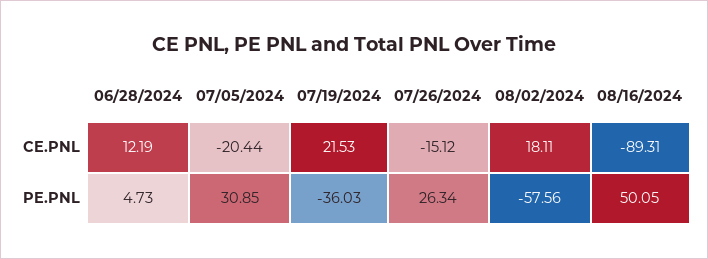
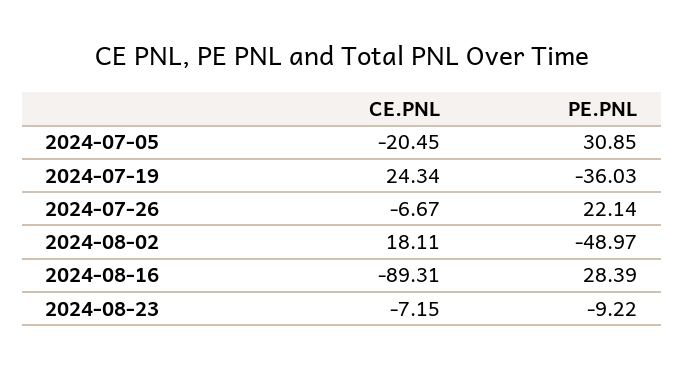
06/28/2024, CE.PNL: 12.19 -> none
07/05/2024, CE.PNL: -20.44 -> -20.45
07/19/2024, CE.PNL: 21.53 -> 24.34
07/26/2024, CE.PNL: -15.12 -> -6.67
06/28/2024, PE.PNL: 4.73 -> none
07/26/2024, PE.PNL: 26.34 -> 22.14
08/02/2024, PE.PNL: -57.56 -> -48.97
08/16/2024, PE.PNL: 50.05 -> 28.39
2024-08-23, CE.PNL: none -> -7.15
2024-08-23, PE.PNL: none -> -9.22

